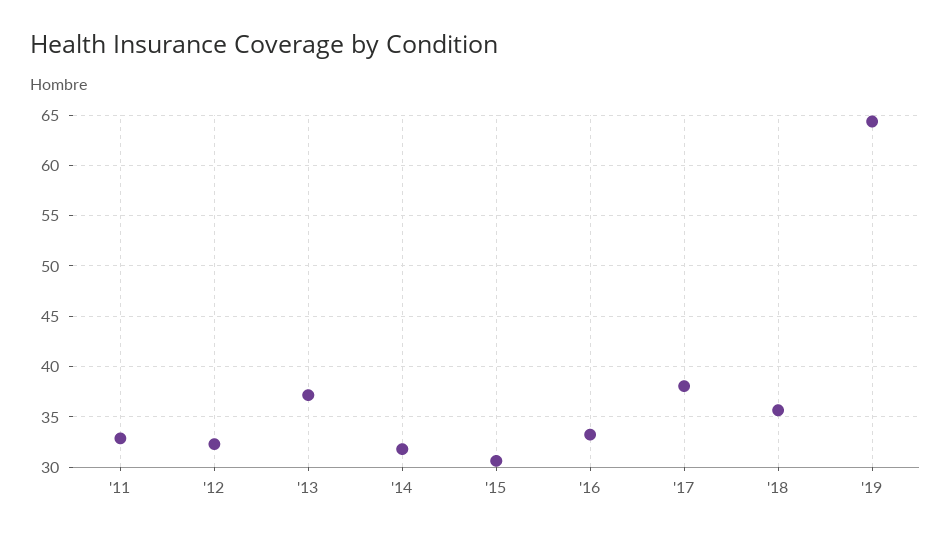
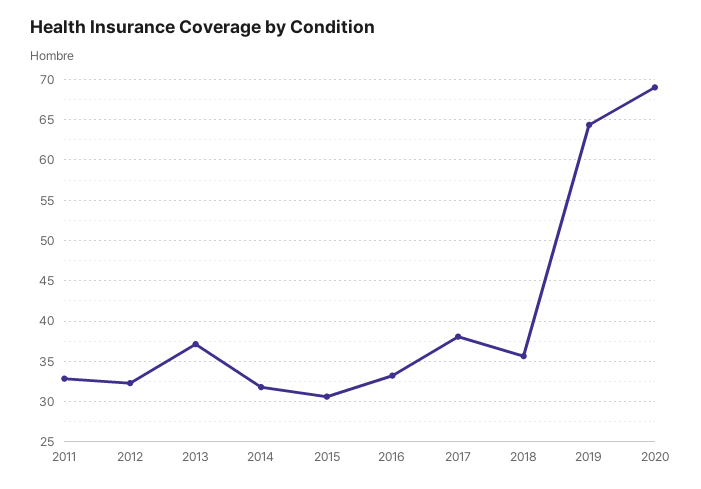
2020: none -> 69

